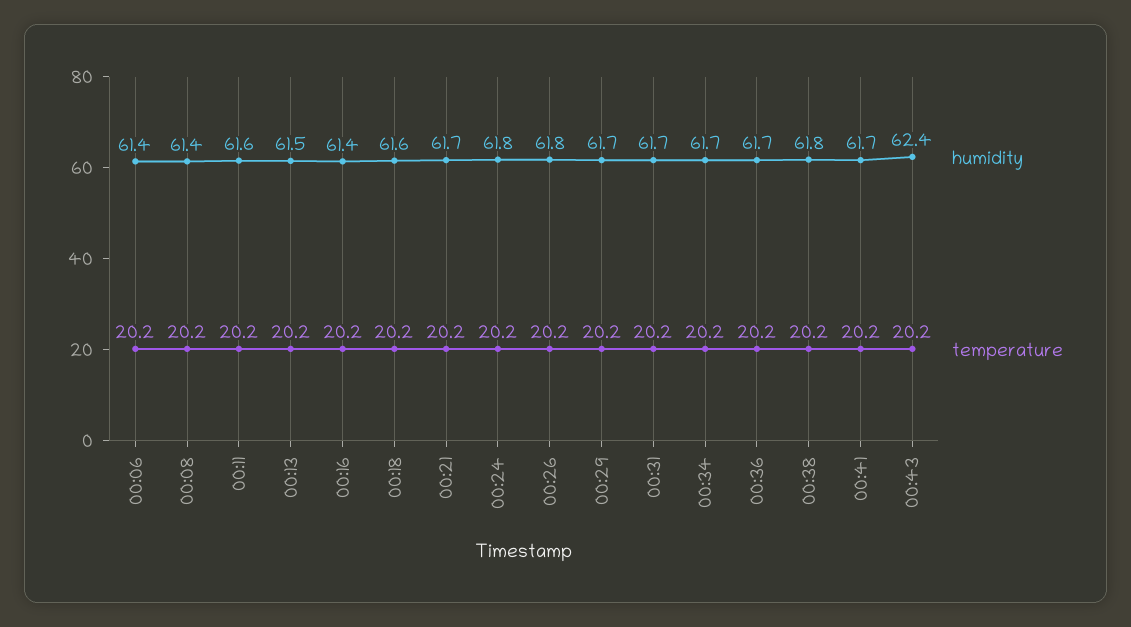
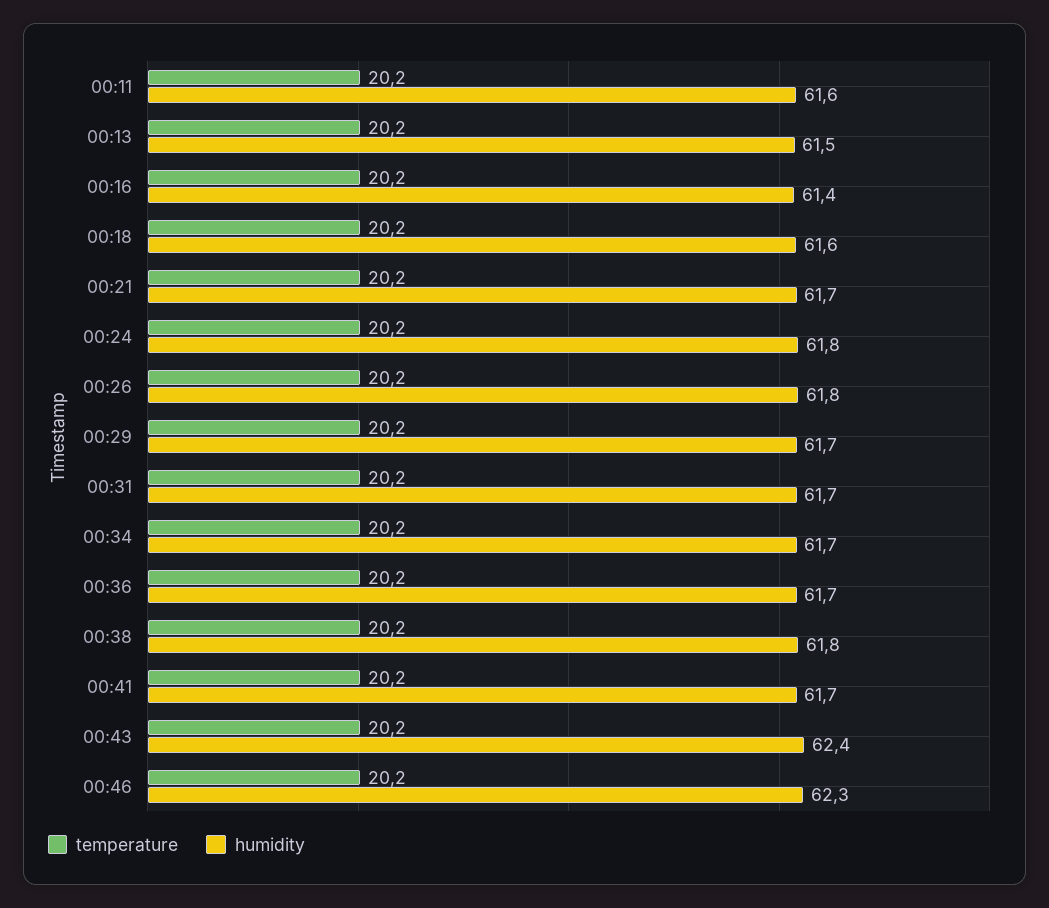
humidity, 00:06: 61.4 -> none
temperature, 00:06: 20.2 -> none
humidity, 00:08: 61.4 -> none
temperature, 00:08: 20.2 -> none
temperature, 00:46: none -> 20.2
humidity, 00:46: none -> 62.3

